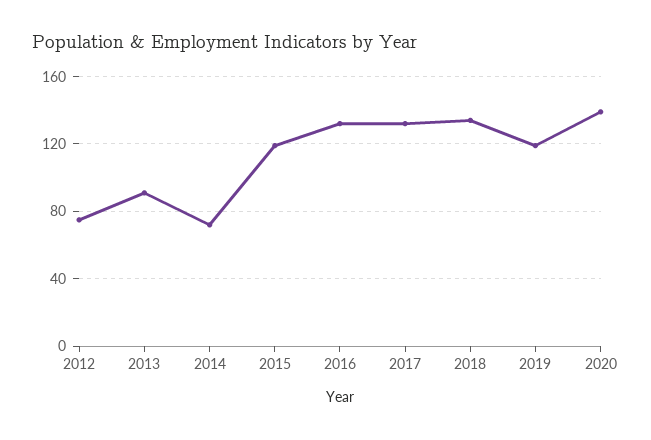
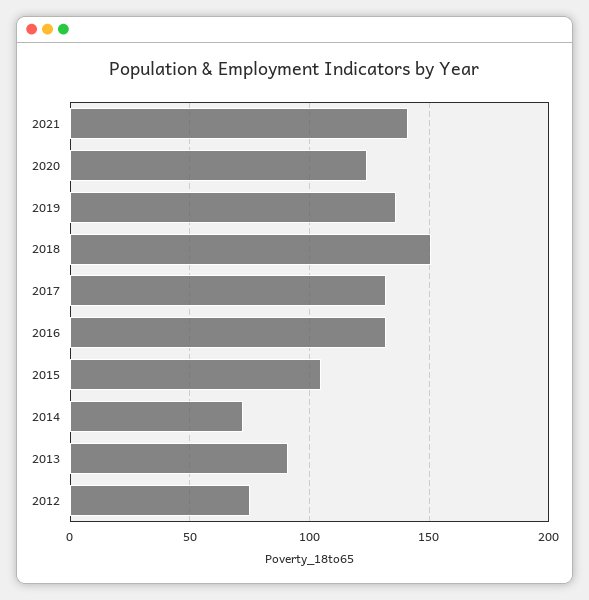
2015: 120 -> 105
2018: 135 -> 150
2019: 120 -> 135
2020: 140 -> 125
2021: none -> 140

